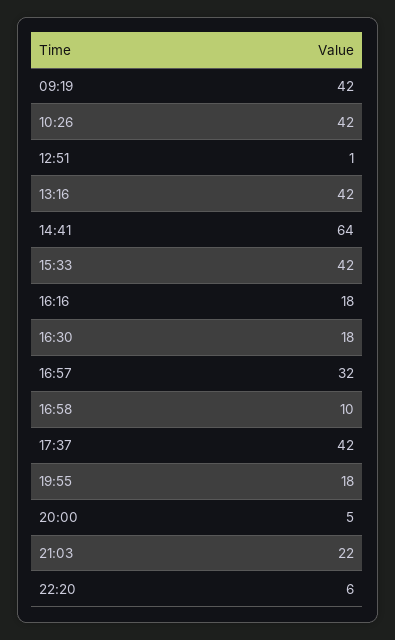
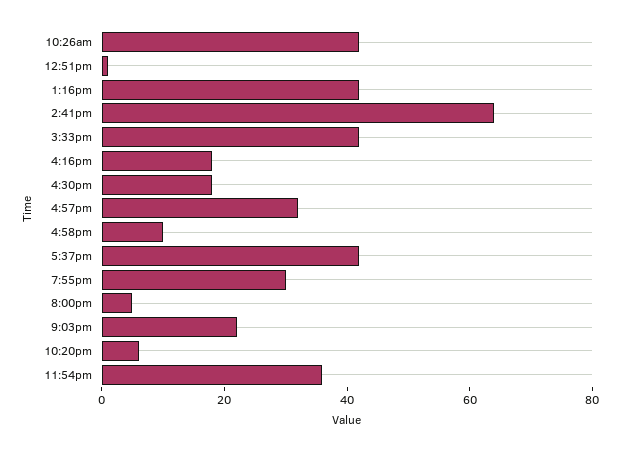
09:19: 42 -> none
19:55: 18 -> 30
11:54pm: none -> 35

